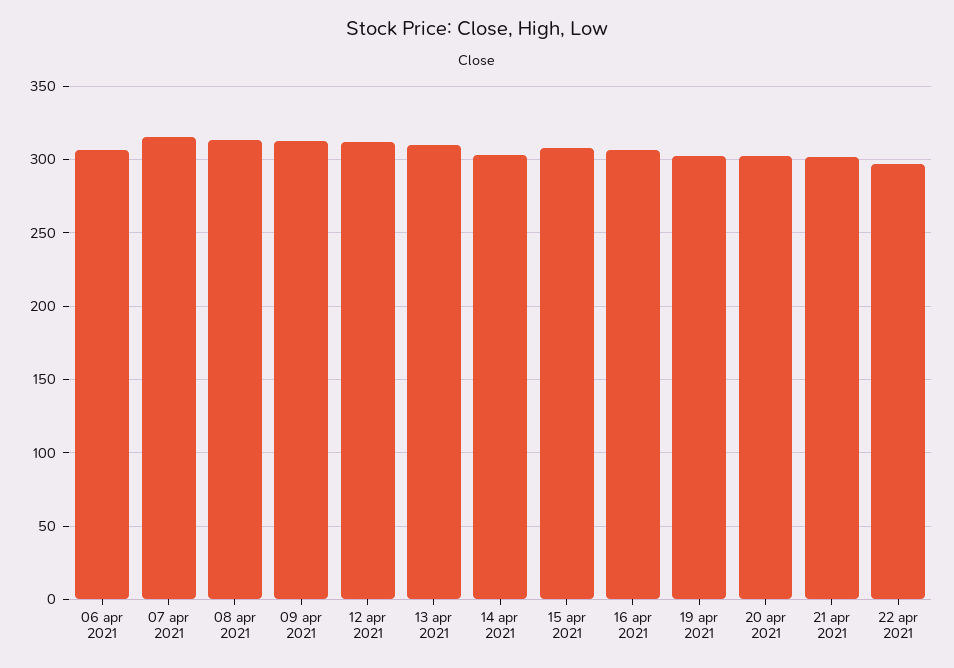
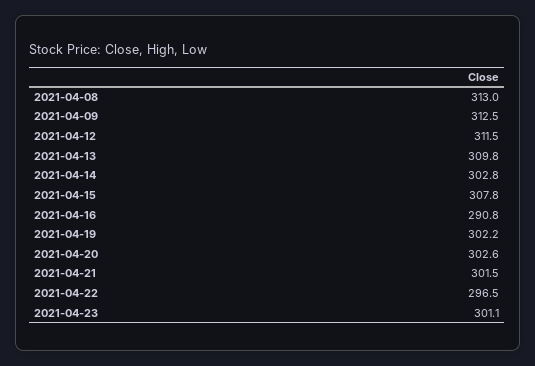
06 apr 2021: 305 -> none
07 apr 2021: 315 -> none
16 apr 2021: 305 -> 290.8
2021-04-23: none -> 301.1

